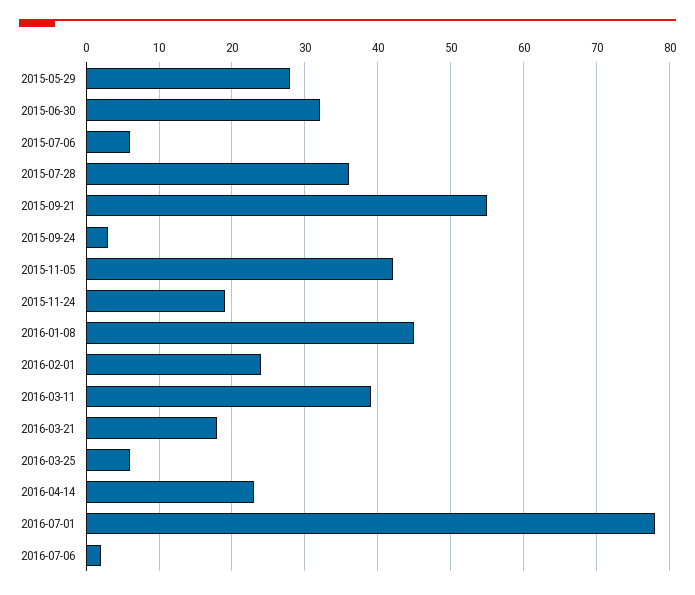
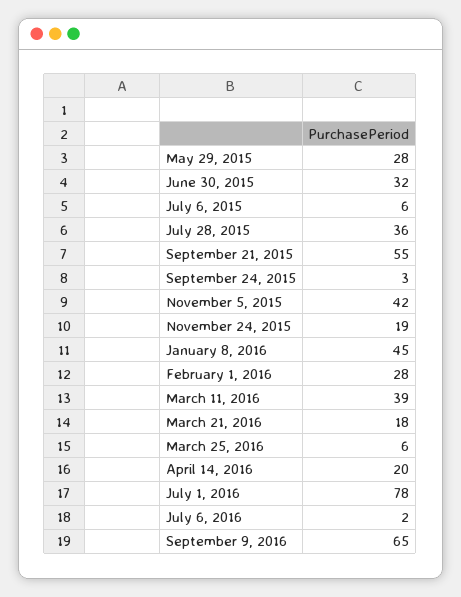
2016-02-01: 24 -> 28
2016-04-14: 23 -> 20
September 9, 2016: none -> 65

